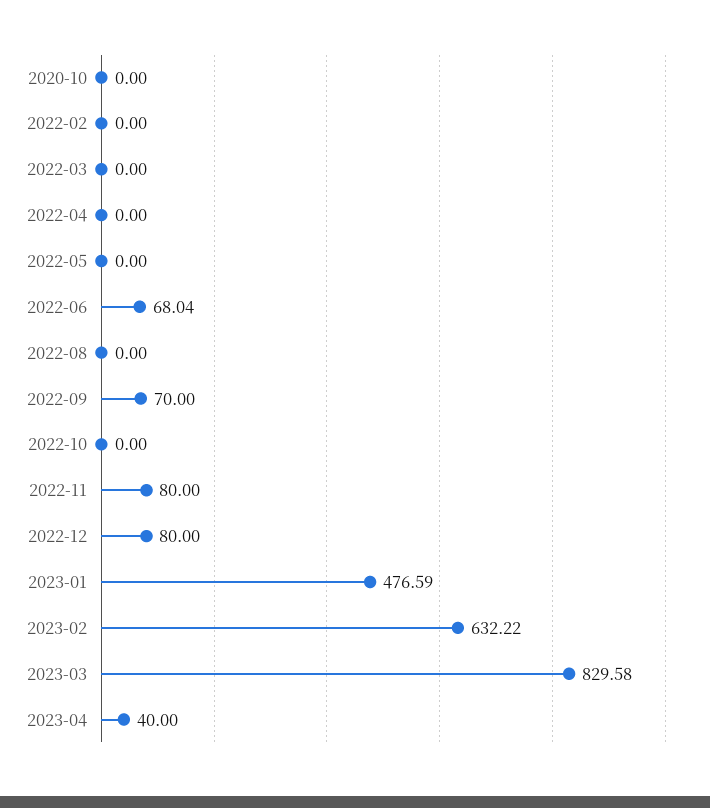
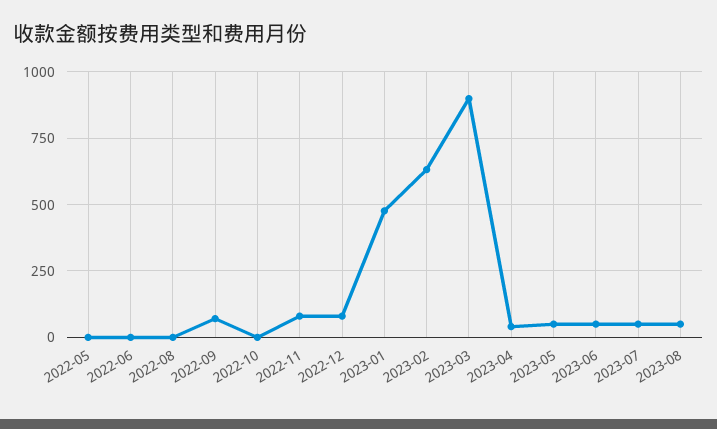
2020-10: 0 -> none
2022-02: 0 -> none
2022-03: 0 -> none
2022-04: 0 -> none
2022-06: 68.04 -> 0
2023-03: 829.58 -> 900
2023-05: none -> 50
2023-06: none -> 50
2023-07: none -> 50
2023-08: none -> 50

